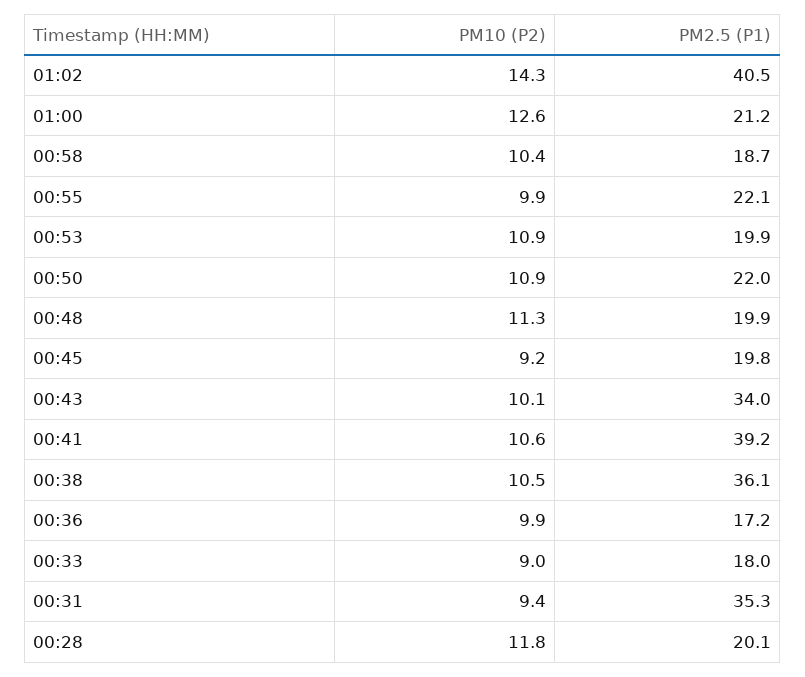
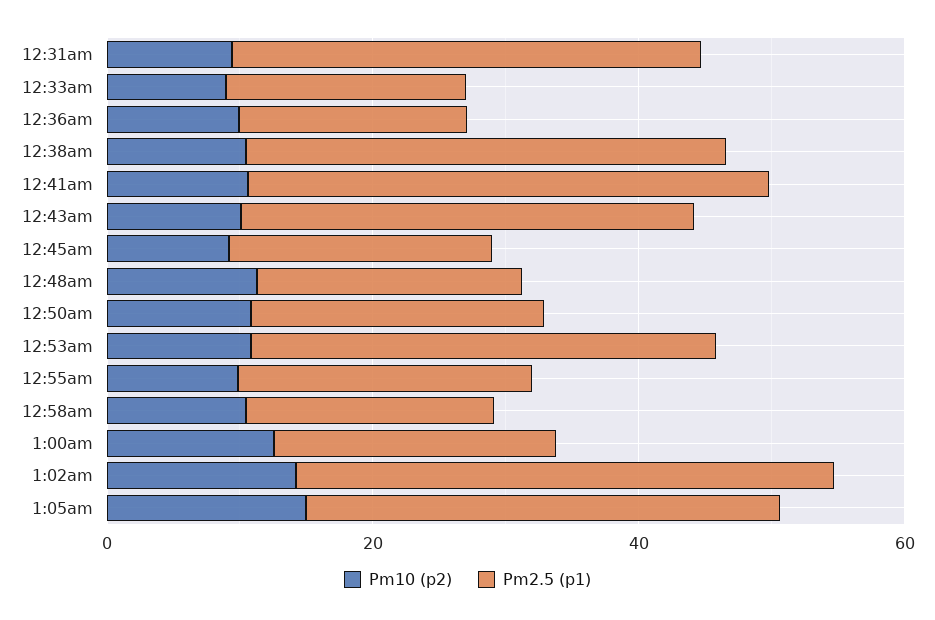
PM2.5 (P1), 00:53: 19.9 -> 35
PM10 (P2), 00:28: 11.8 -> none
PM2.5 (P1), 00:28: 20.1 -> none
PM10 (P2), 1:05am: none -> 15
PM2.5 (P1), 1:05am: none -> 35

